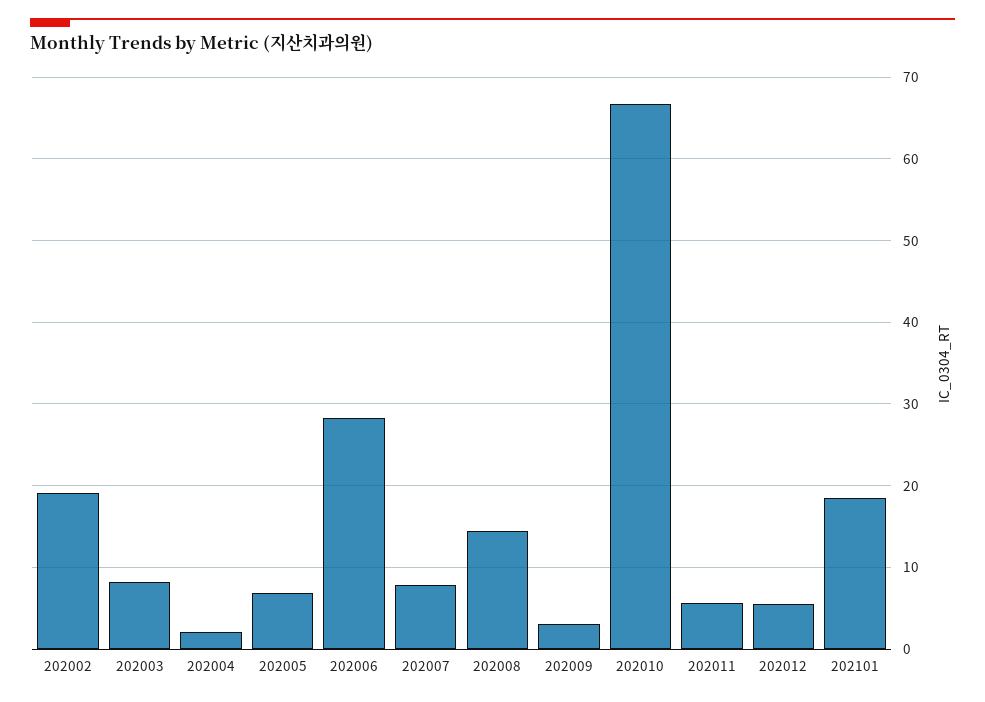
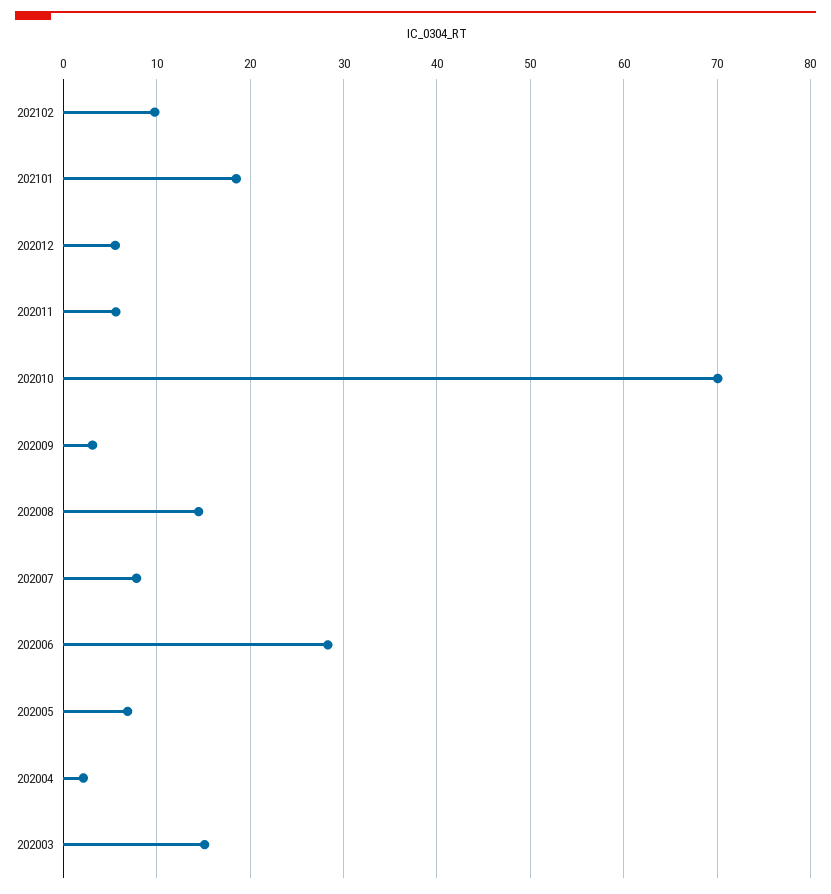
202002: 19 -> none
202003: 8 -> 15
202010: 67 -> 70
202102: none -> 10

